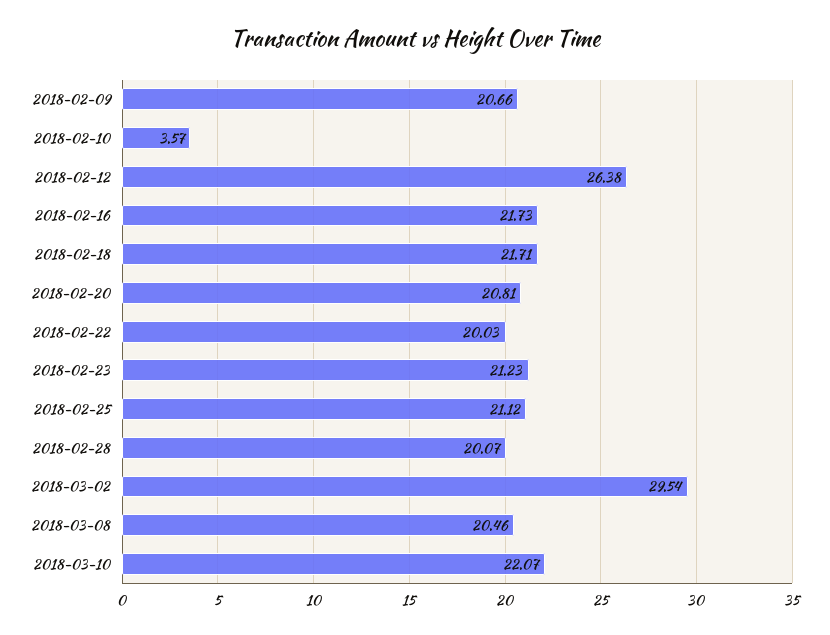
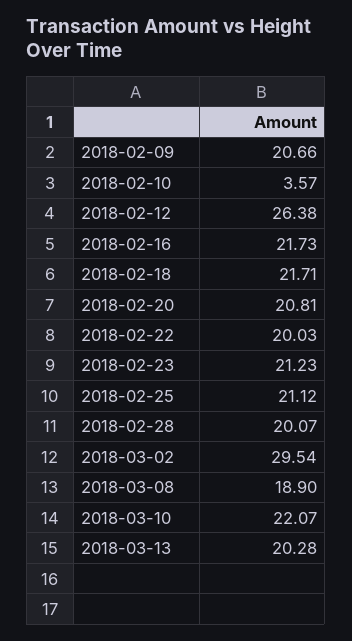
2018-03-08: 20.46 -> 18.9
2018-03-13: none -> 20.28

